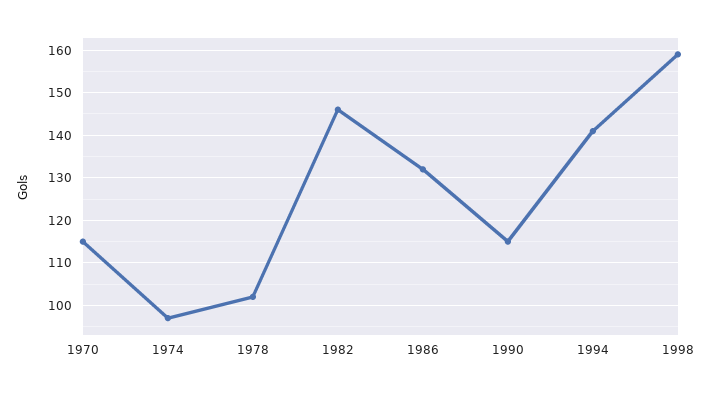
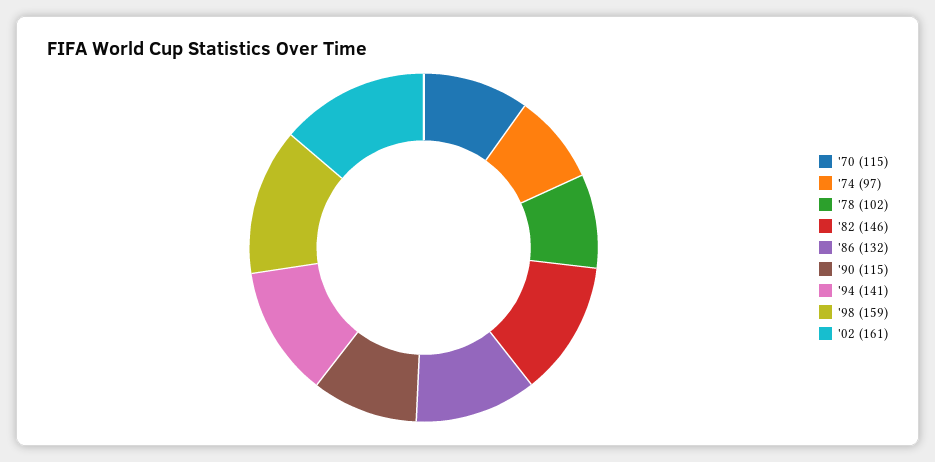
'02: none -> 161

